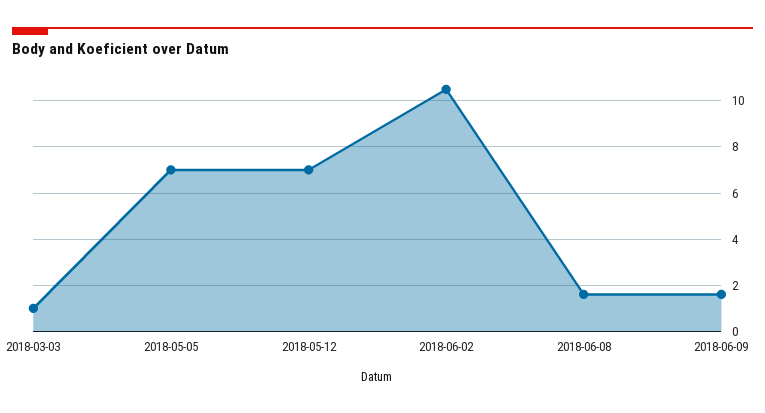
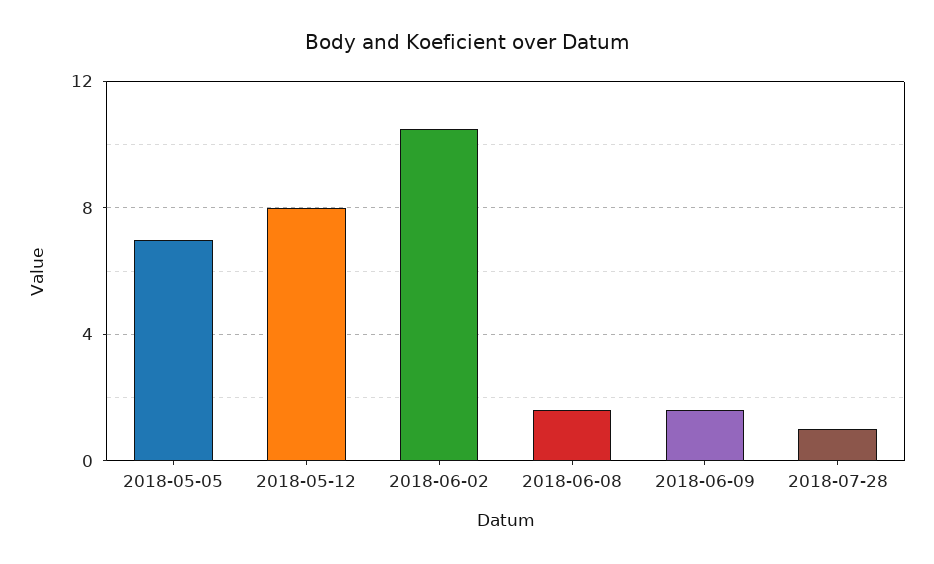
2018-03-03: 1 -> none
2018-05-12: 7 -> 8
2018-07-28: none -> 1

